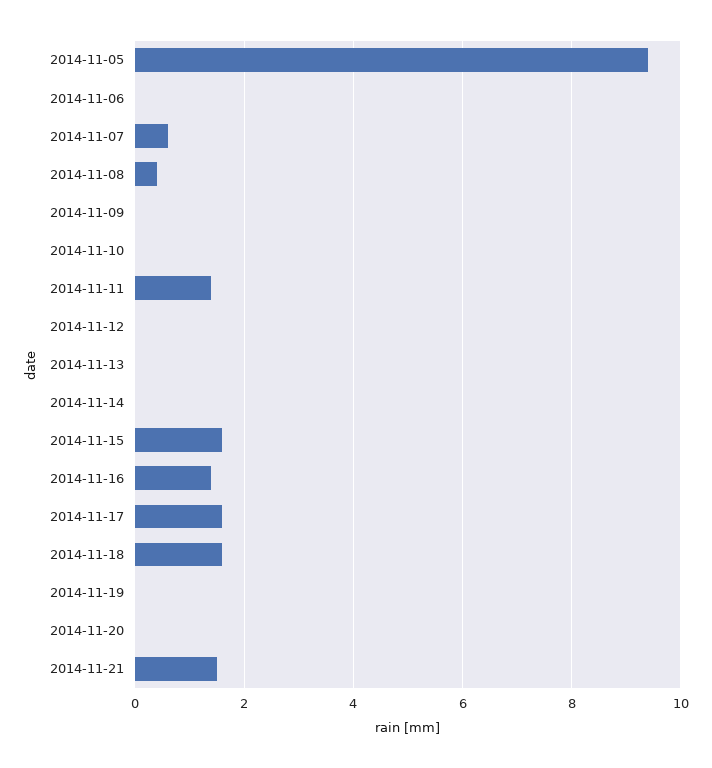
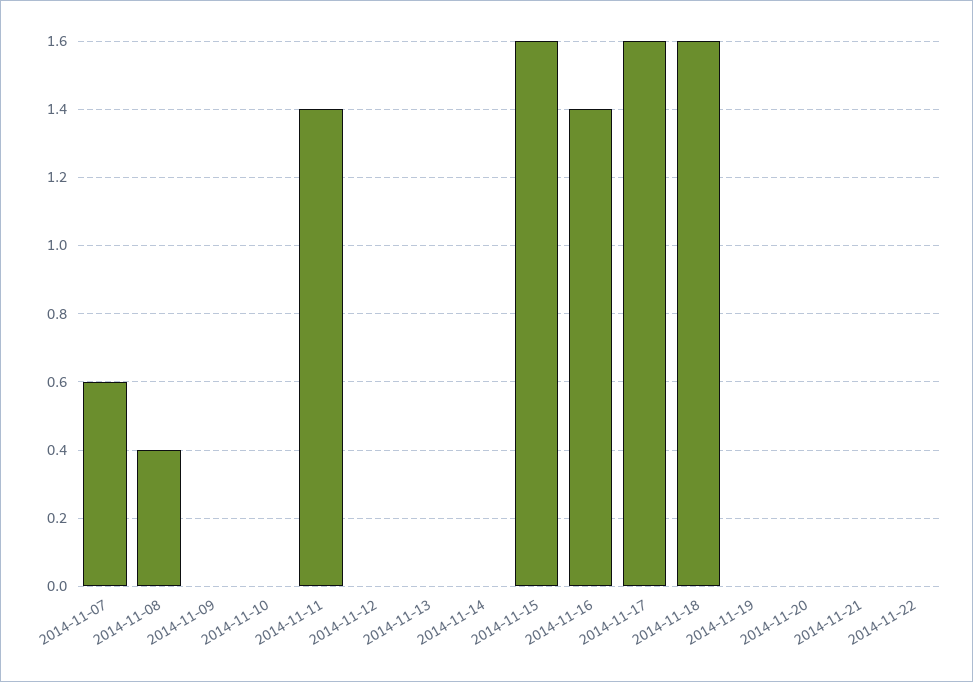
2014-11-05: 9.5 -> none
2014-11-06: 0 -> none
2014-11-21: 1.5 -> 0
2014-11-22: none -> 0

